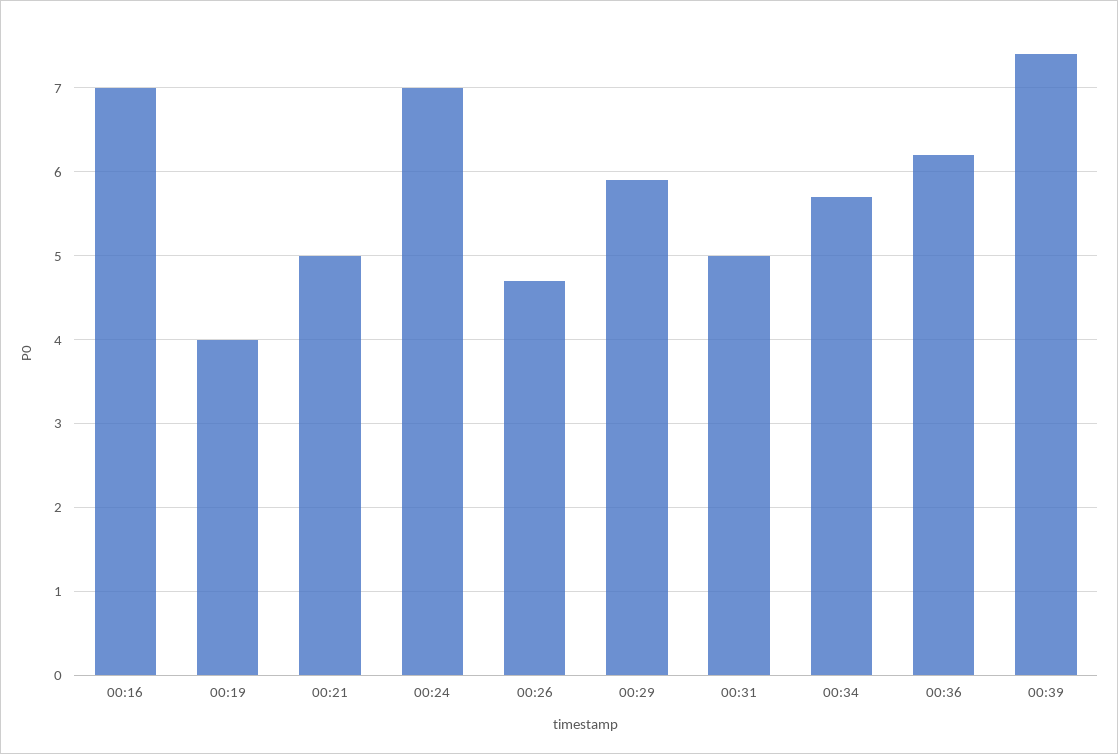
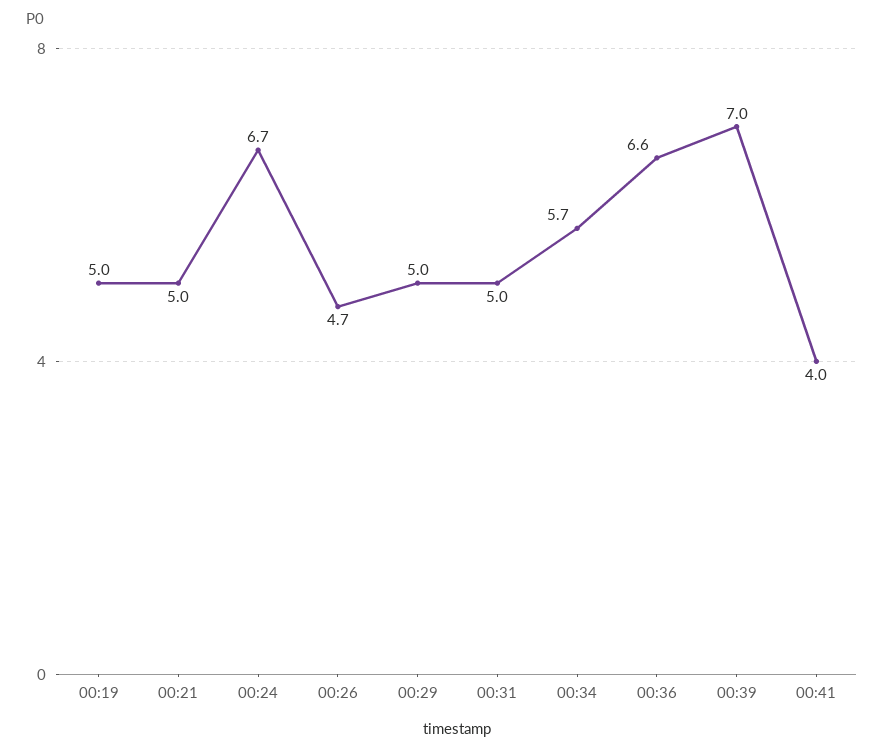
00:16: 7 -> none
00:19: 4 -> 5
00:24: 7 -> 6.7
00:29: 5.9 -> 5
00:36: 6.2 -> 6.6
00:39: 7.4 -> 7
00:41: none -> 4

